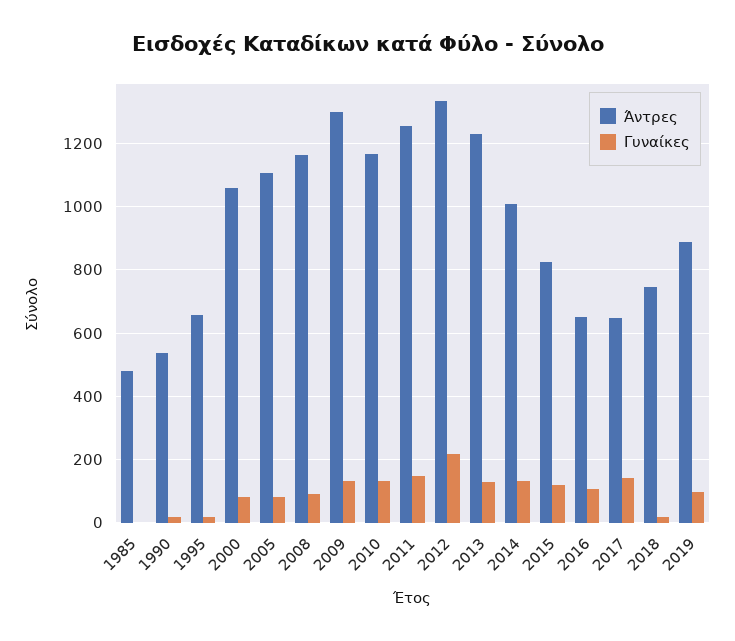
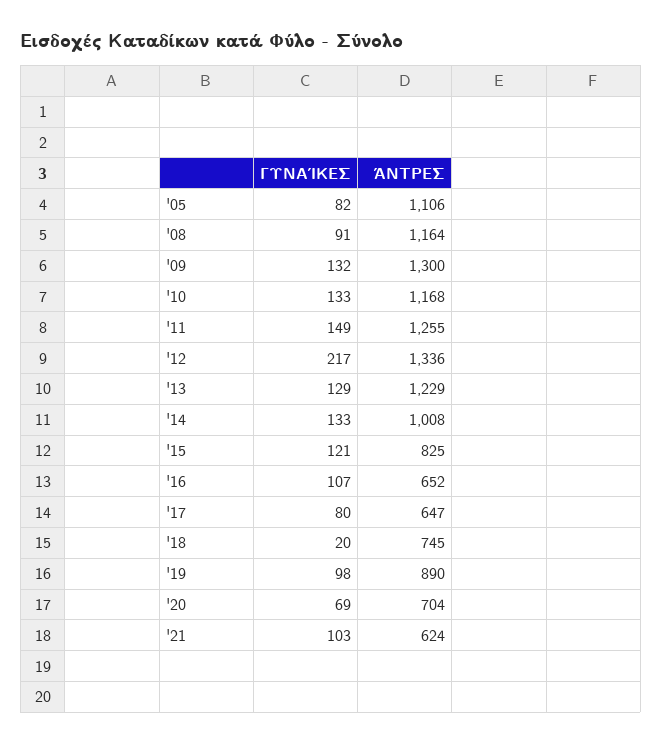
Άντρες, 1985: 480 -> none
Γυναίκες, 1985: 0 -> none
Άντρες, 1990: 540 -> none
Γυναίκες, 1990: 20 -> none
Άντρες, 1995: 660 -> none
Γυναίκες, 1995: 20 -> none
Άντρες, 2000: 1060 -> none
Γυναίκες, 2000: 80 -> none
Γυναίκες, 2017: 140 -> 80
Γυναίκες, '20: none -> 69
Άντρες, '20: none -> 704
Γυναίκες, '21: none -> 103
Άντρες, '21: none -> 624

